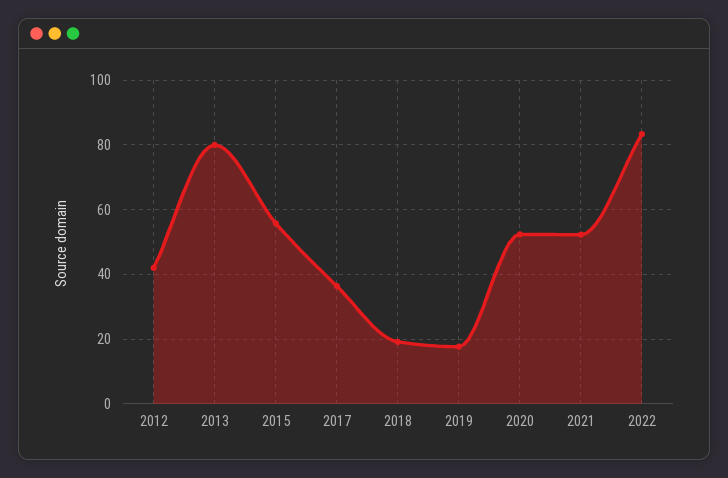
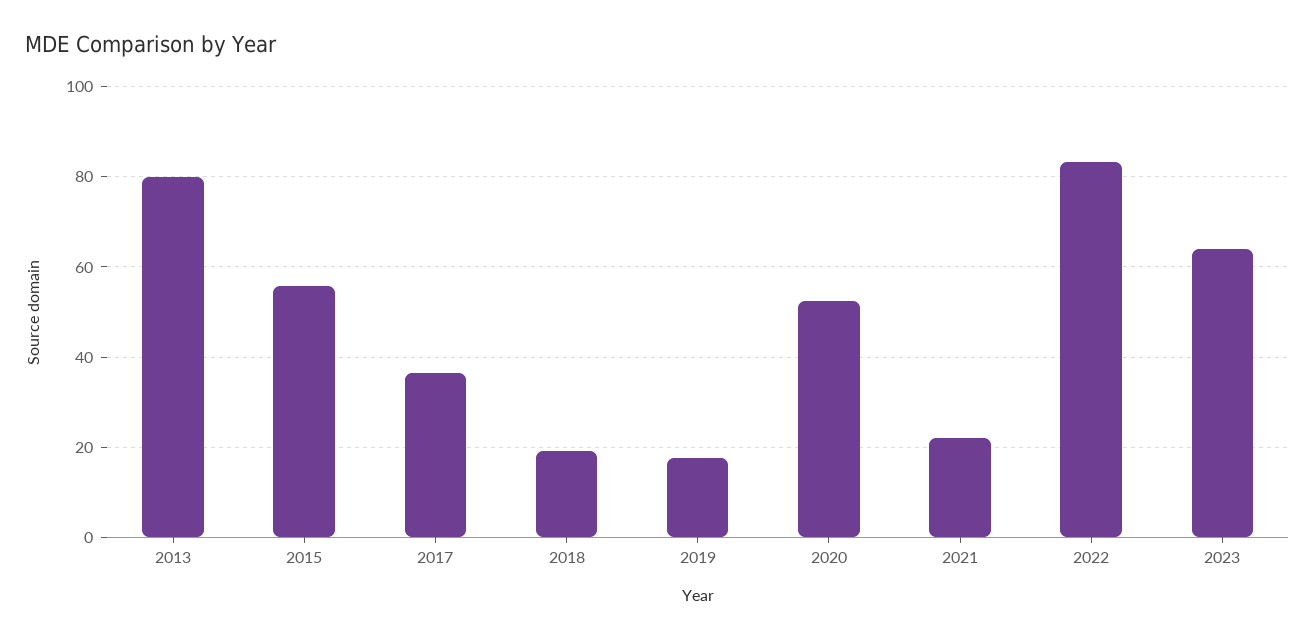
2012: 42 -> none
2021: 52 -> 22
2023: none -> 64

